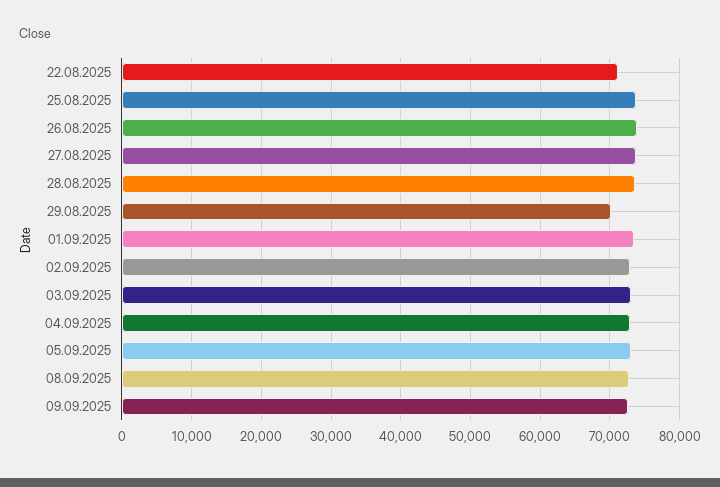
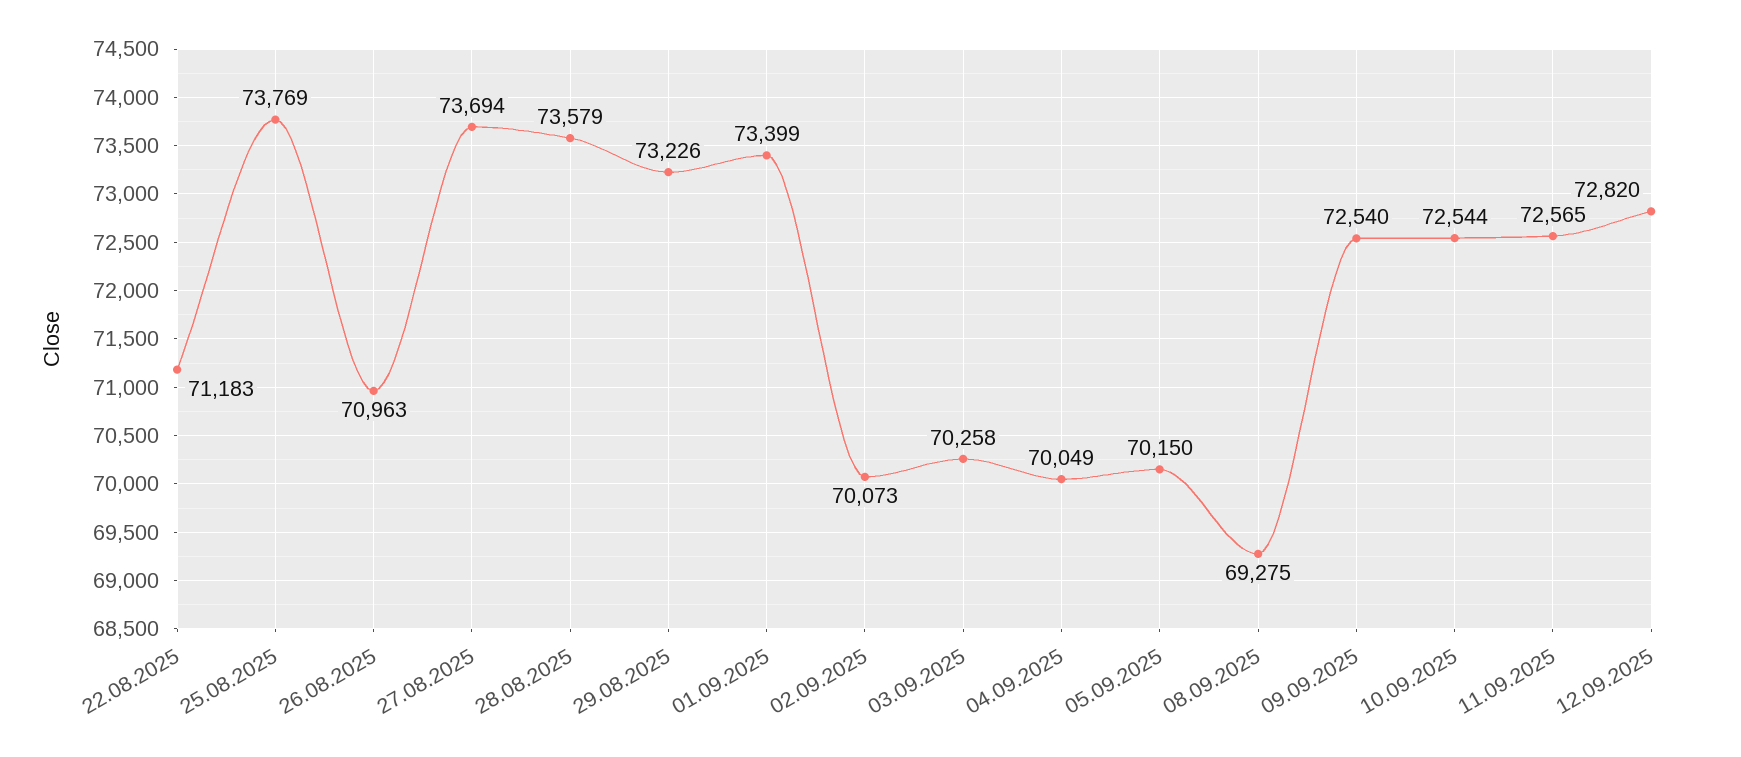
26.08.2025: 74000 -> 70963
29.08.2025: 70000 -> 73226
02.09.2025: 73000 -> 70073
03.09.2025: 73000 -> 70258
04.09.2025: 73000 -> 70049
05.09.2025: 73000 -> 70150
08.09.2025: 73000 -> 69275
10.09.2025: none -> 72544
11.09.2025: none -> 72565
12.09.2025: none -> 72820

